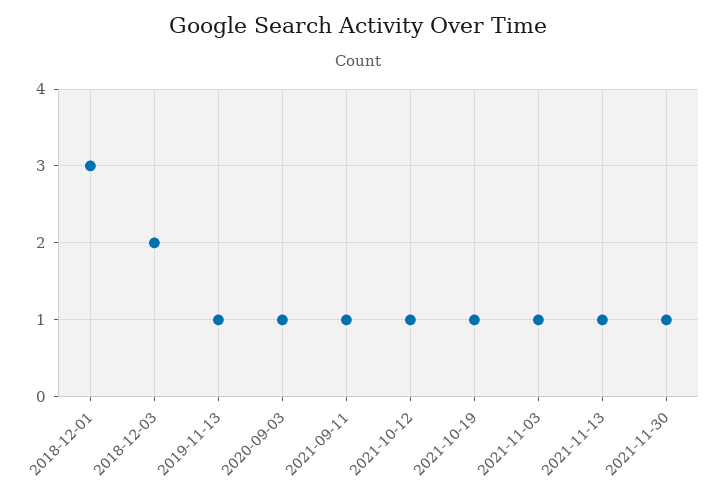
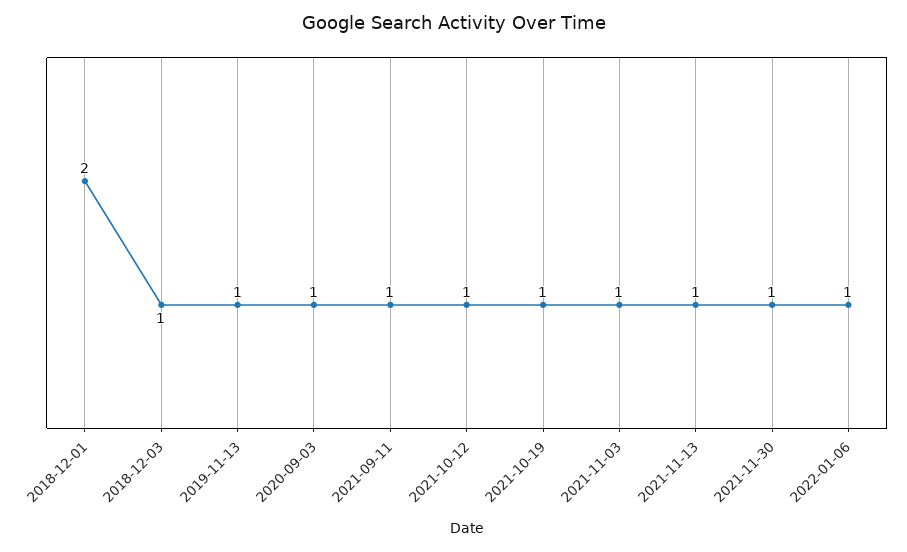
2018-12-01: 3 -> 2
2018-12-03: 2 -> 1
2022-01-06: none -> 1

